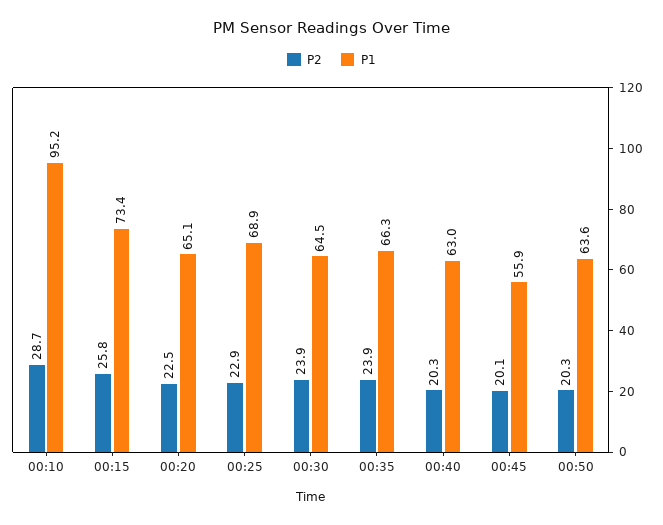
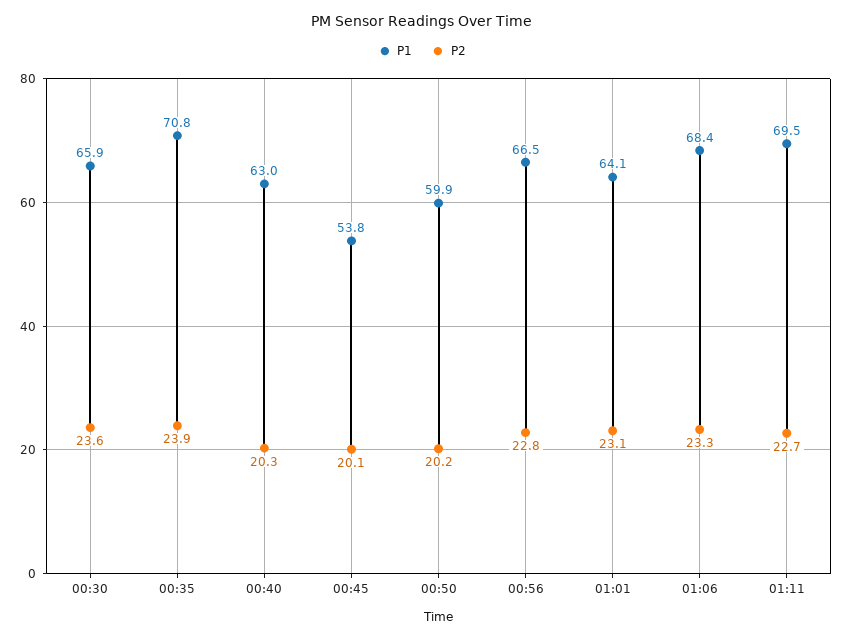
P2, 00:10: 28.7 -> none
P1, 00:10: 95.2 -> none
P2, 00:15: 25.8 -> none
P1, 00:15: 73.4 -> none
P2, 00:20: 22.5 -> none
P1, 00:20: 65.1 -> none
P2, 00:25: 22.9 -> none
P1, 00:25: 68.9 -> none
P2, 00:30: 23.9 -> 23.6
P1, 00:30: 64.5 -> 65.9
P1, 00:35: 66.3 -> 70.8
P1, 00:45: 55.9 -> 53.8
P2, 00:50: 20.3 -> 20.2
P1, 00:50: 63.6 -> 59.9
P1, 00:56: none -> 66.5
P2, 00:56: none -> 22.8
P1, 01:01: none -> 64.1
P2, 01:01: none -> 23.1
P1, 01:06: none -> 68.4
P2, 01:06: none -> 23.3
P1, 01:11: none -> 69.5
P2, 01:11: none -> 22.7

